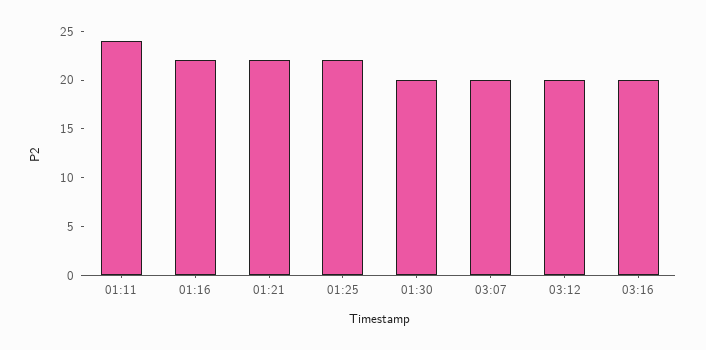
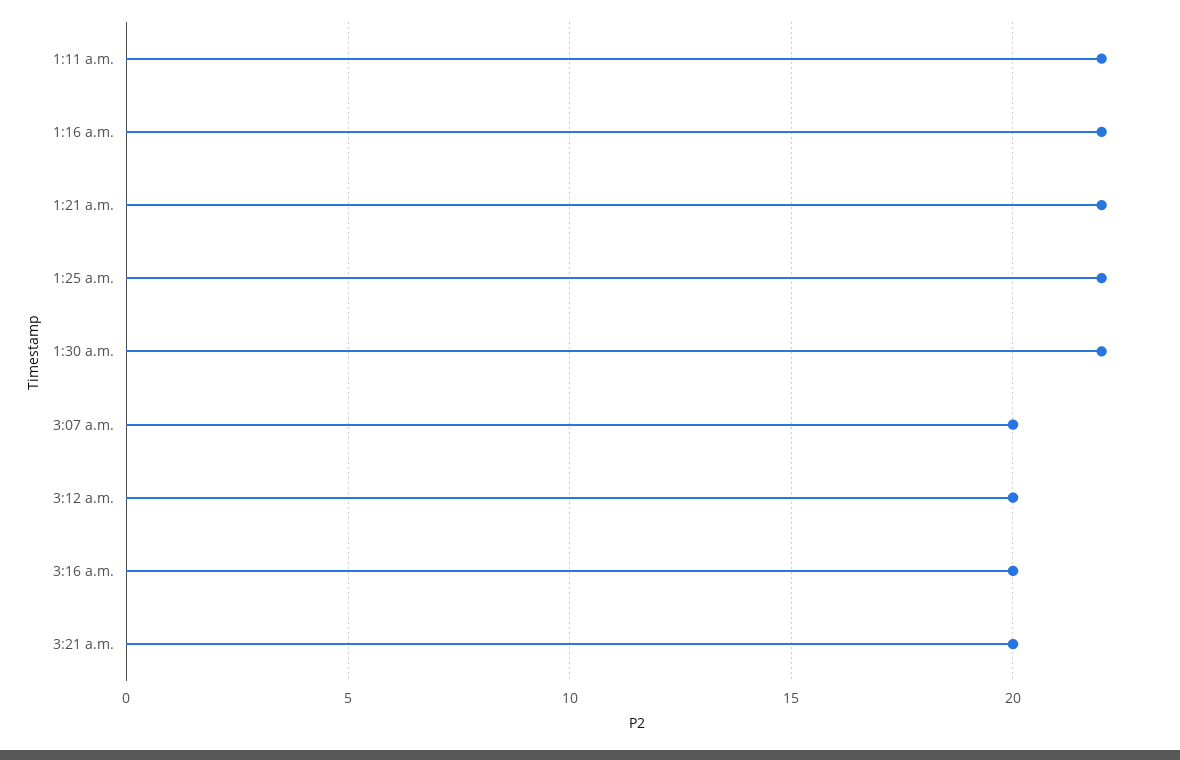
01:11: 24 -> 22
01:30: 20 -> 22
3:21 a.m.: none -> 20

